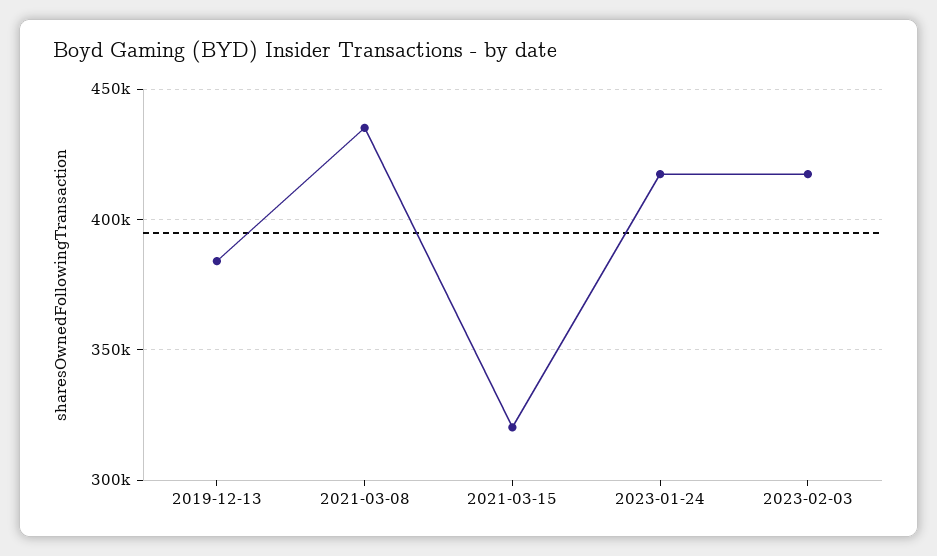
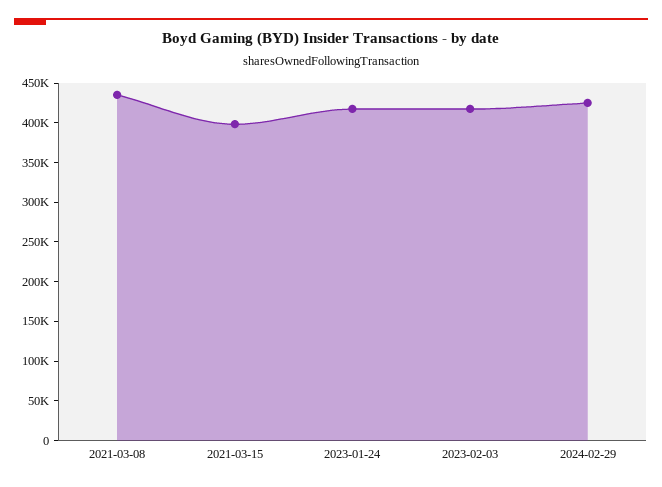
2019-12-13: 385000 -> none
2021-03-15: 320000 -> 400000
2024-02-29: none -> 425000

